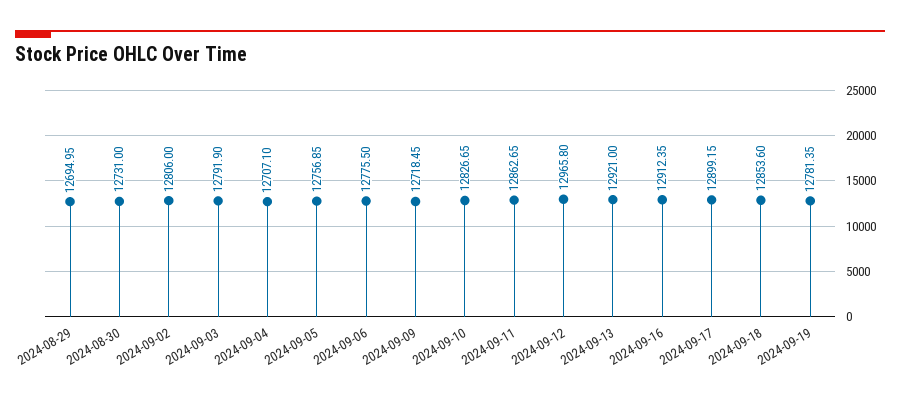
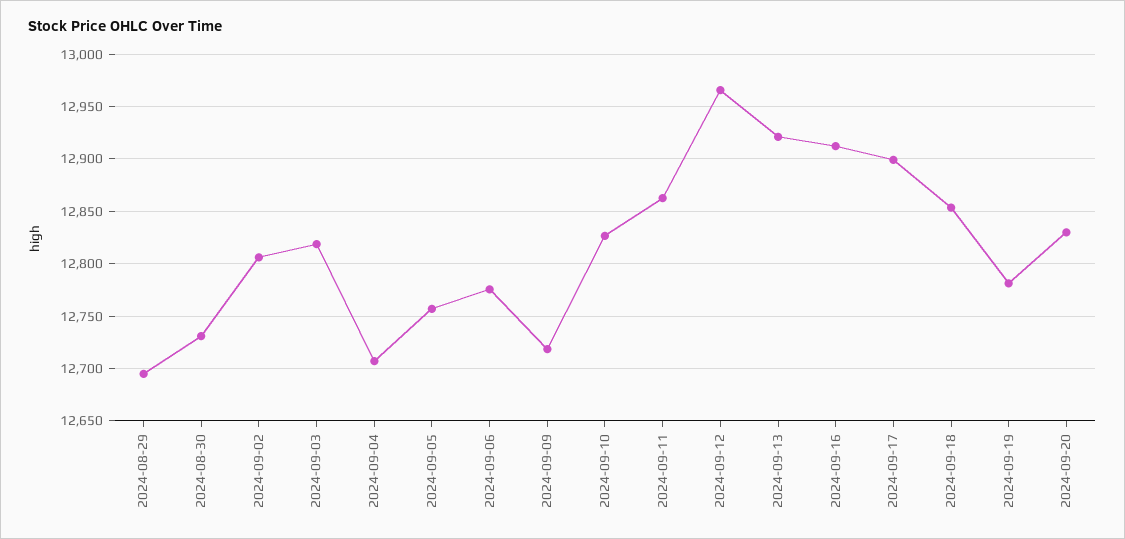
2024-09-03: 12791.9 -> 12820
2024-09-20: none -> 12830

